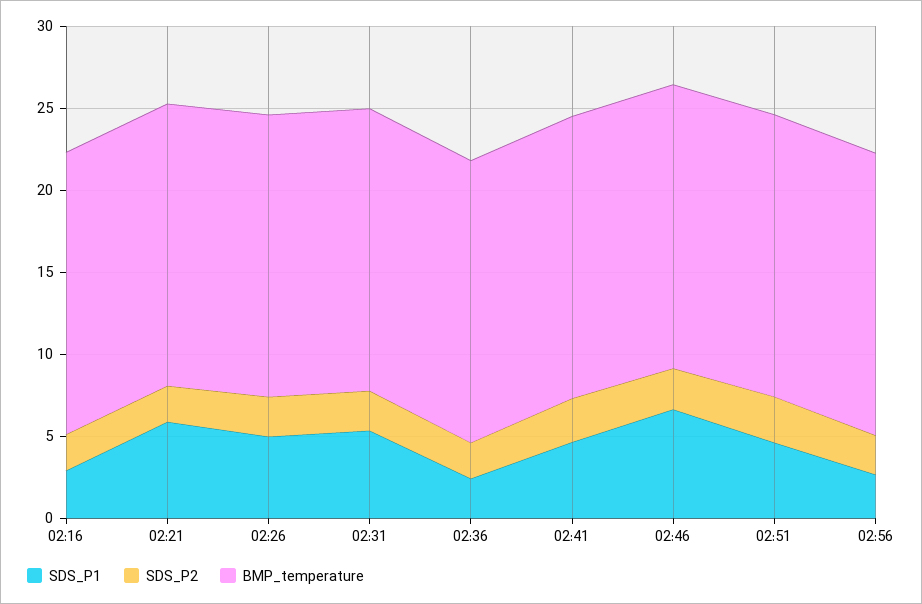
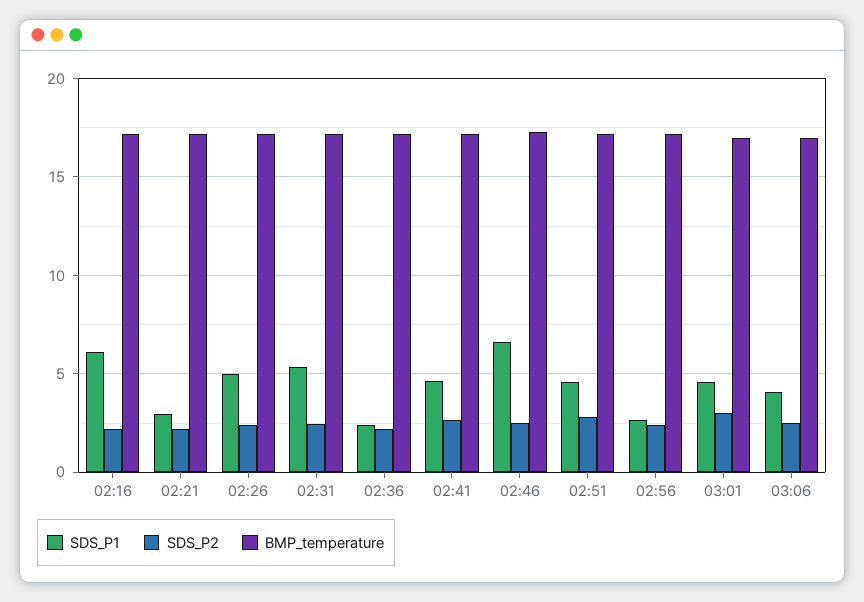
SDS_P1, 02:16: 3 -> 6
SDS_P1, 02:21: 6 -> 3
SDS_P1, 03:01: none -> 4.5
SDS_P2, 03:01: none -> 3
BMP_temperature, 03:01: none -> 17
SDS_P1, 03:06: none -> 4
SDS_P2, 03:06: none -> 2.5
BMP_temperature, 03:06: none -> 17

